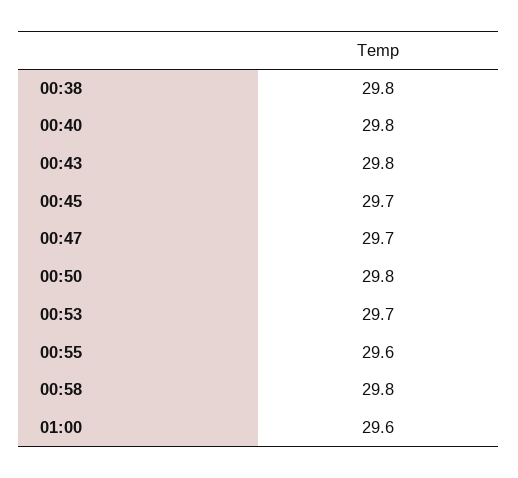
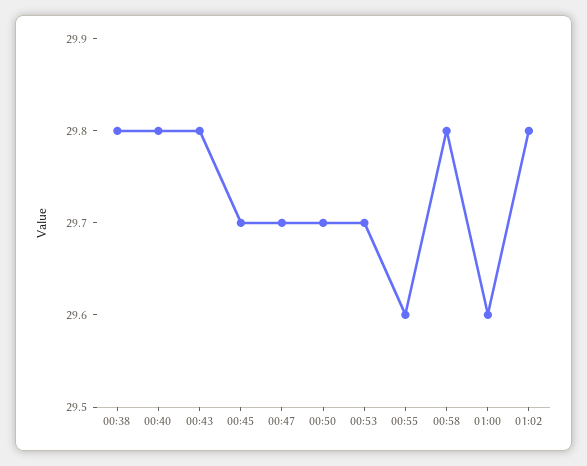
00:50: 29.8 -> 29.7
01:02: none -> 29.8

